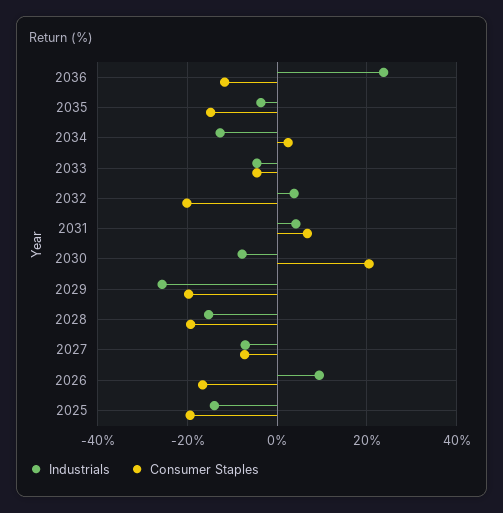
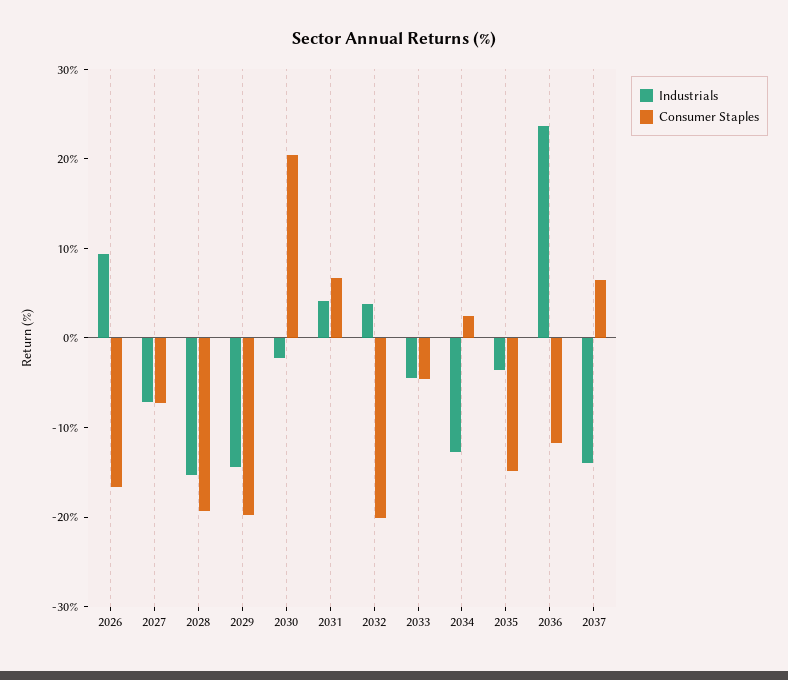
Industrials, 2030: -8 -> -2
Industrials, 2029: -26 -> -14
Industrials, 2025: -14 -> none
Consumer Staples, 2025: -20 -> none
Industrials, 2037: none -> -14
Consumer Staples, 2037: none -> 6

